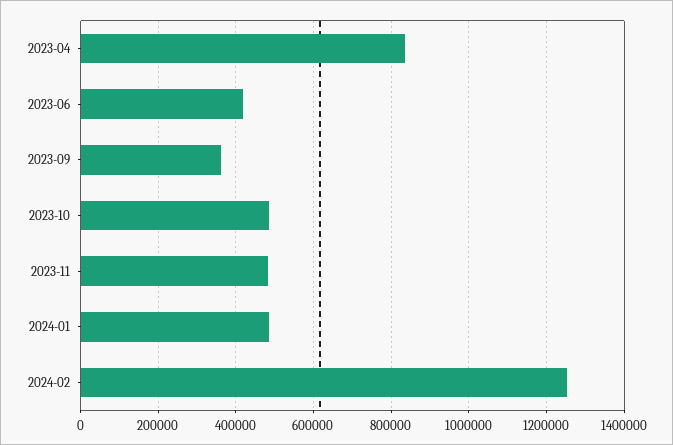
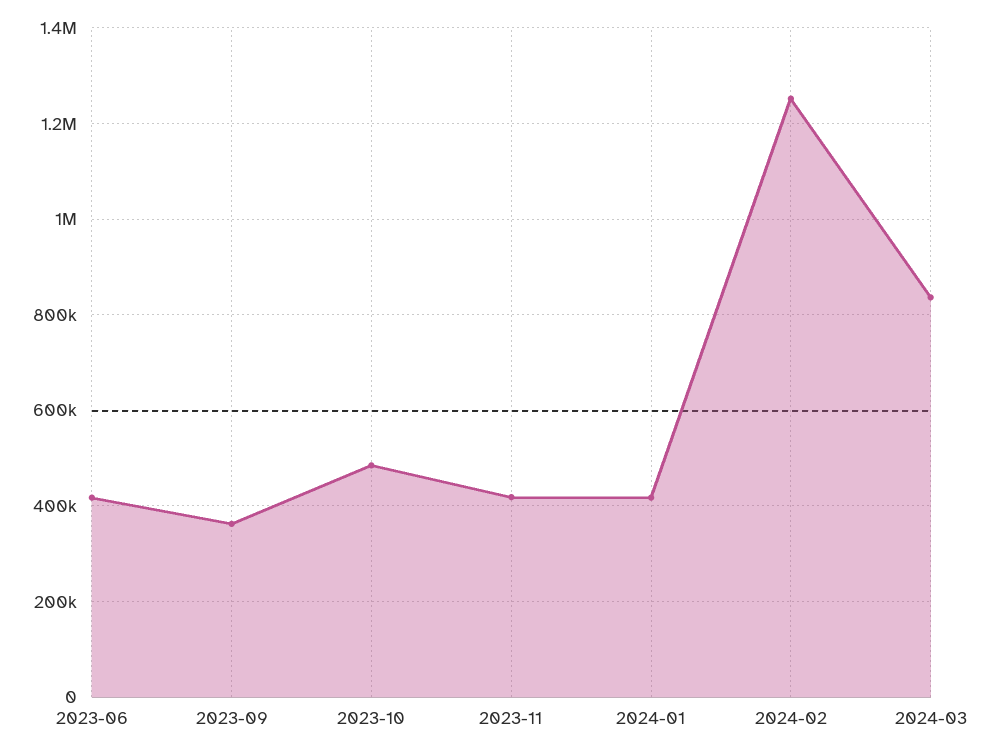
2023-04: 840000 -> none
2023-11: 480000 -> 420000
2024-01: 480000 -> 420000
2024-03: none -> 840000

